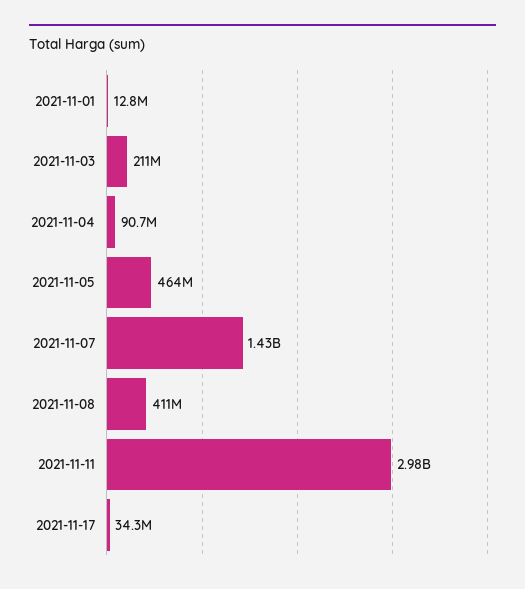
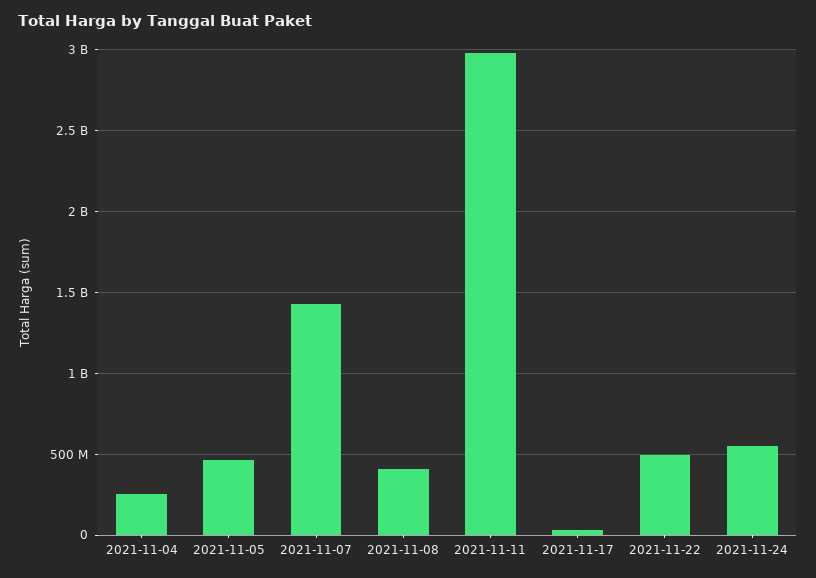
2021-11-01: 12800000 -> none
2021-11-03: 211000000 -> none
2021-11-04: 90700000 -> 250000000
2021-11-22: none -> 500000000
2021-11-24: none -> 550000000

